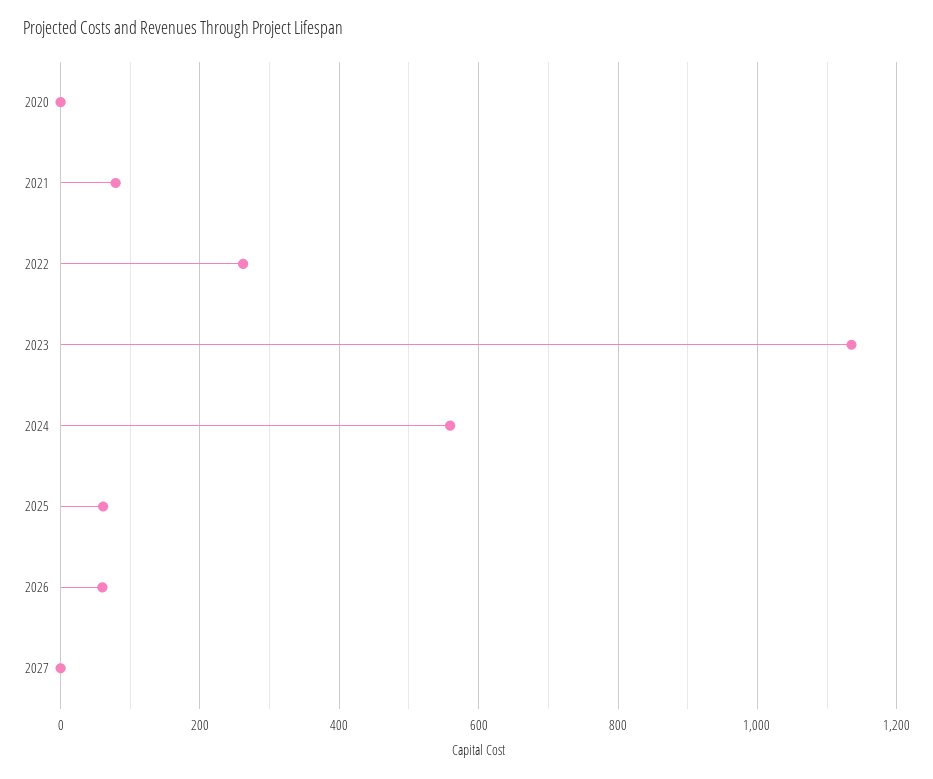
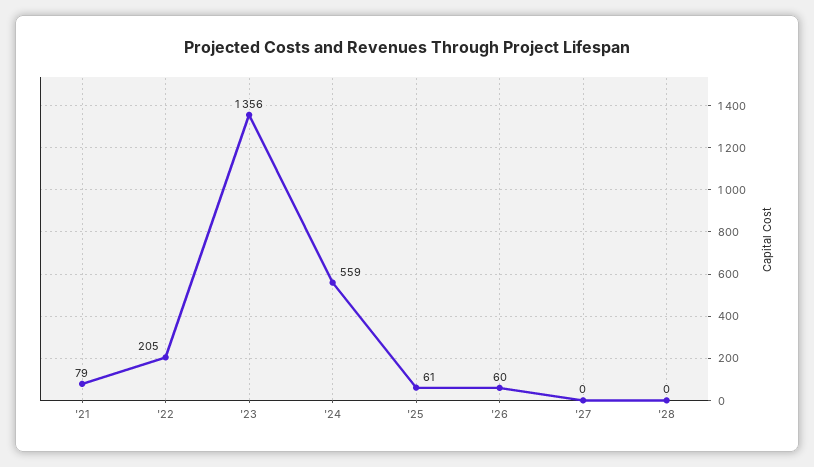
2020: 0 -> none
2022: 260 -> 205
2023: 1140 -> 1356
'28: none -> 0

